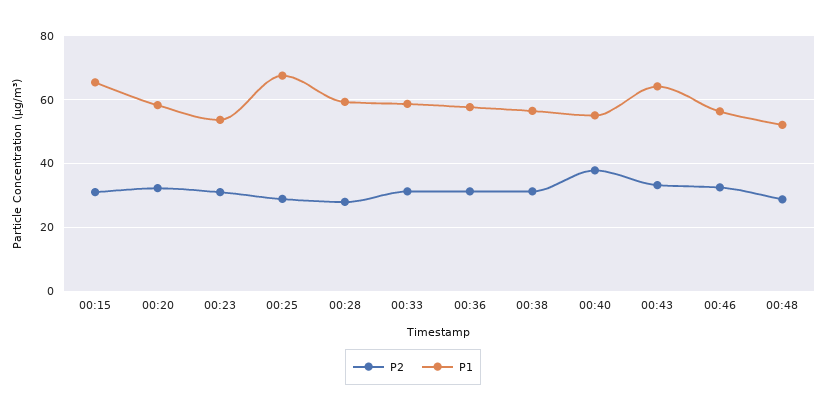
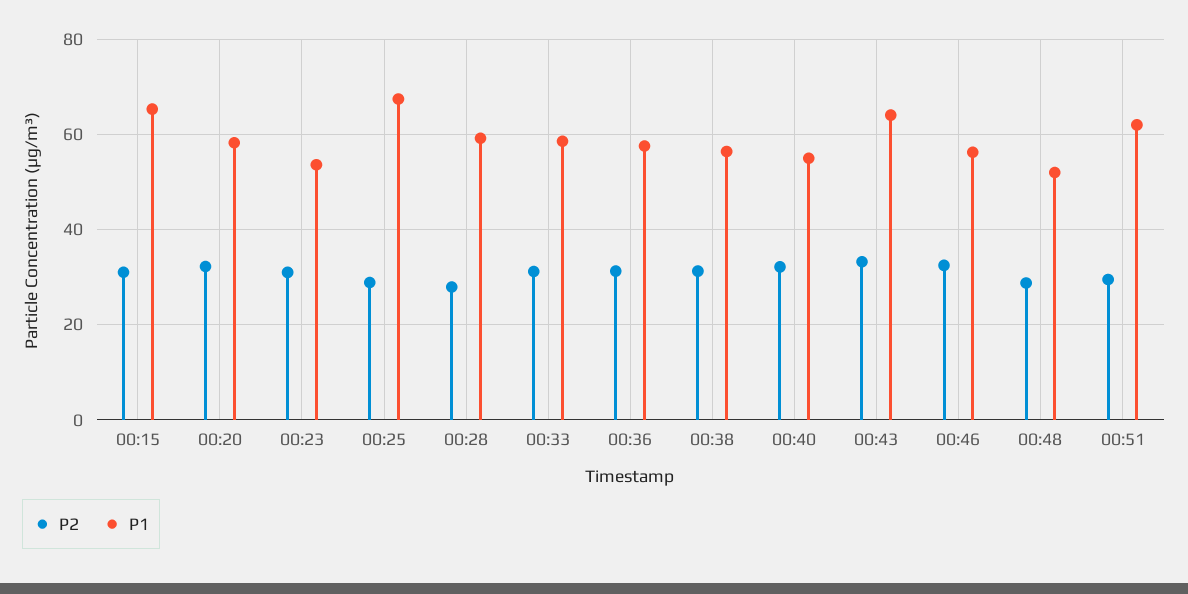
P2, 00:40: 38 -> 32
P2, 00:51: none -> 30
P1, 00:51: none -> 62

